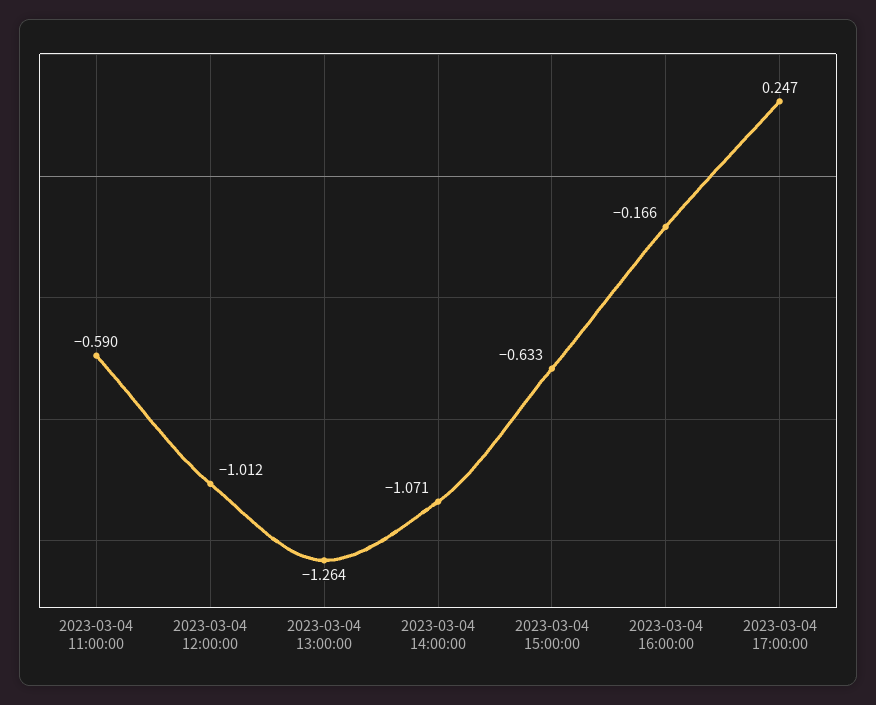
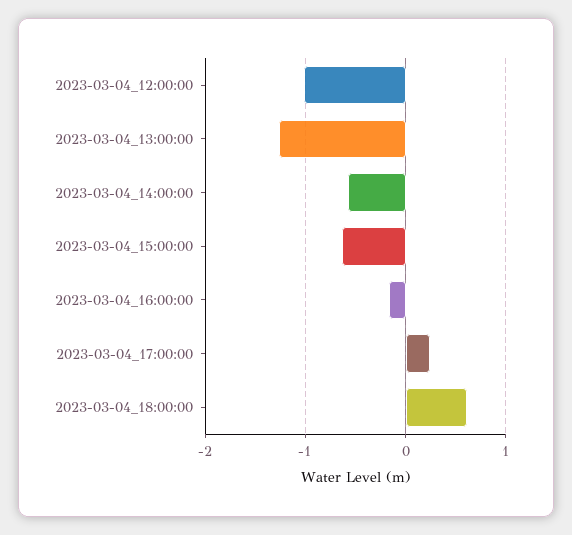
2023-03-04 11:00:00: -0.59 -> none
2023-03-04 14:00:00: -1.071 -> -0.6
2023-03-04_18:00:00: none -> 0.6

